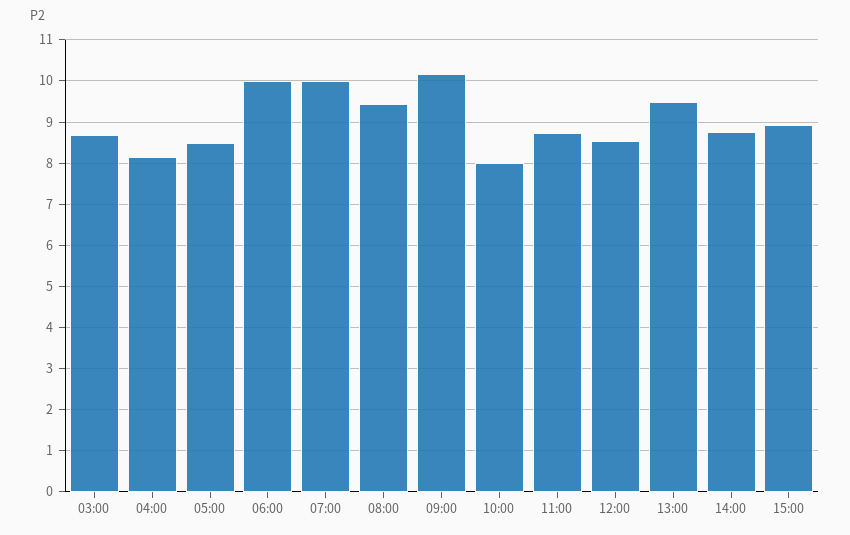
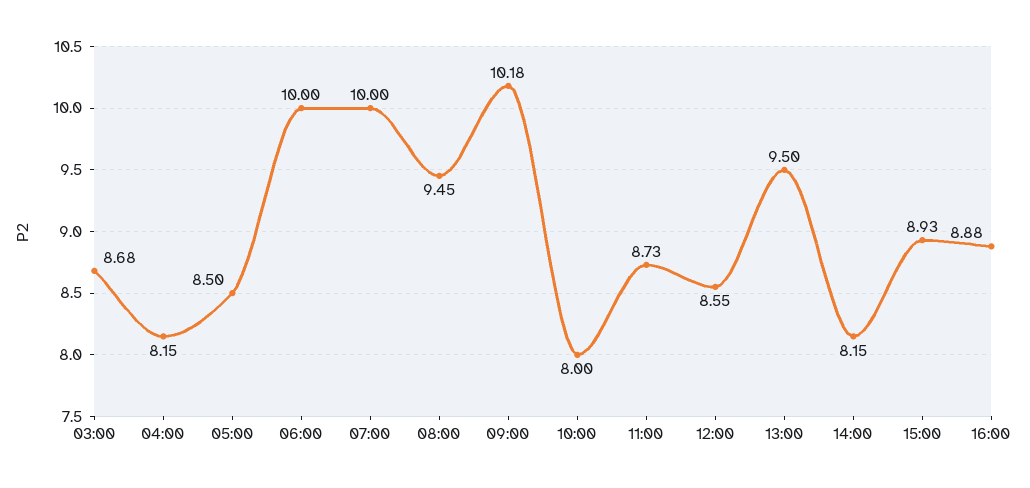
14:00: 8.8 -> 8.15
16:00: none -> 8.88

